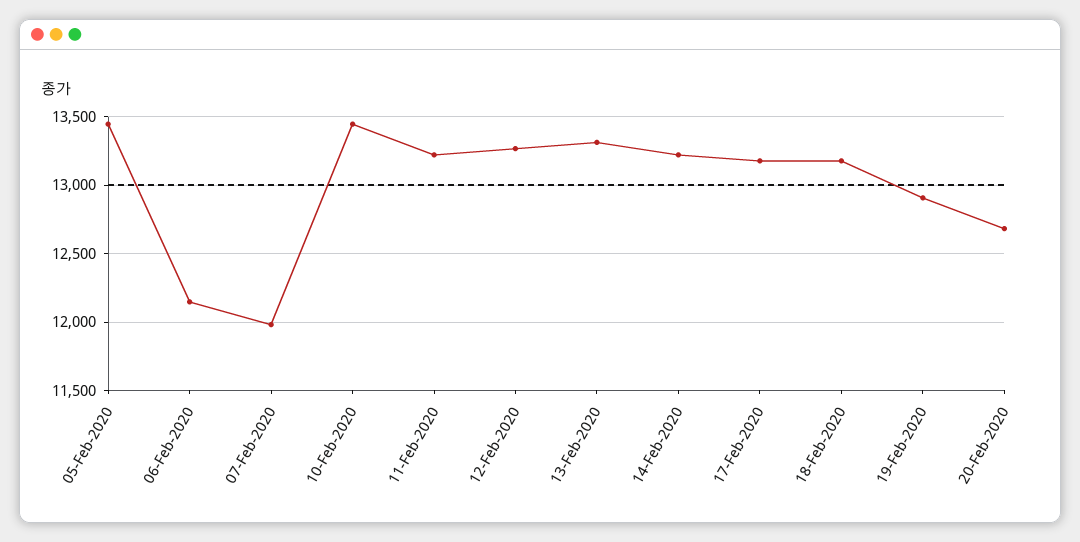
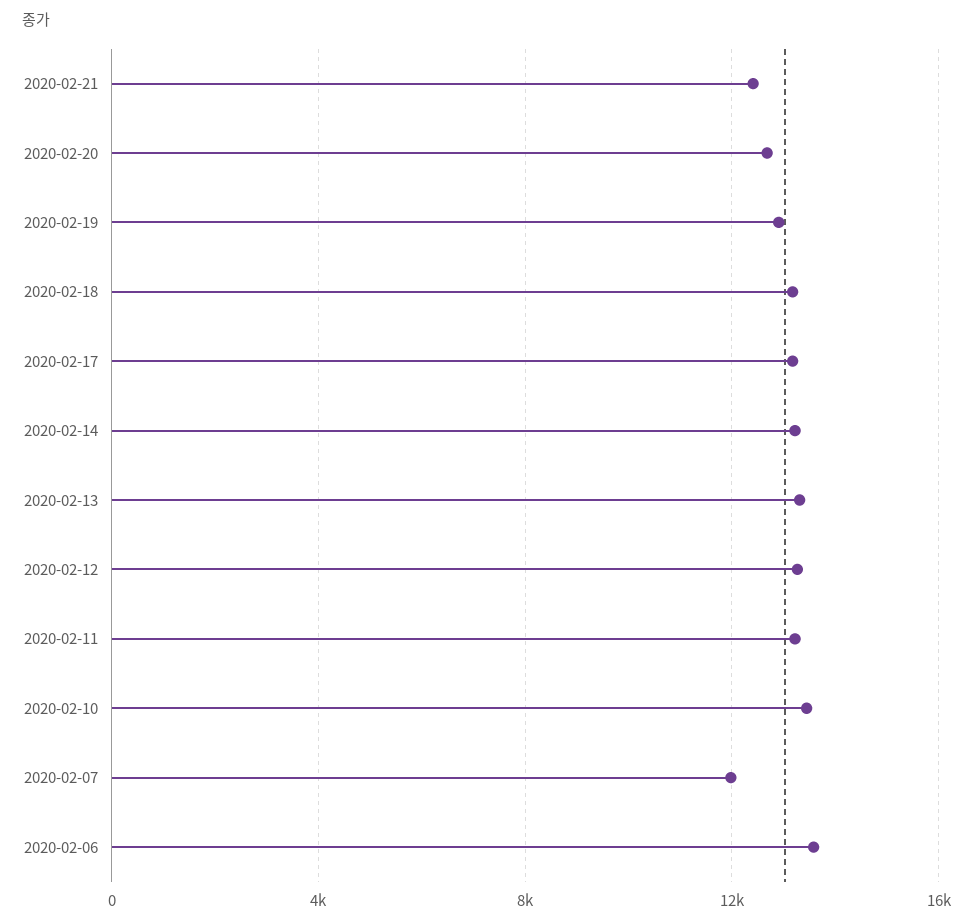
05-Feb-2020: 13450 -> none
06-Feb-2020: 12150 -> 13500
2020-02-21: none -> 12500

